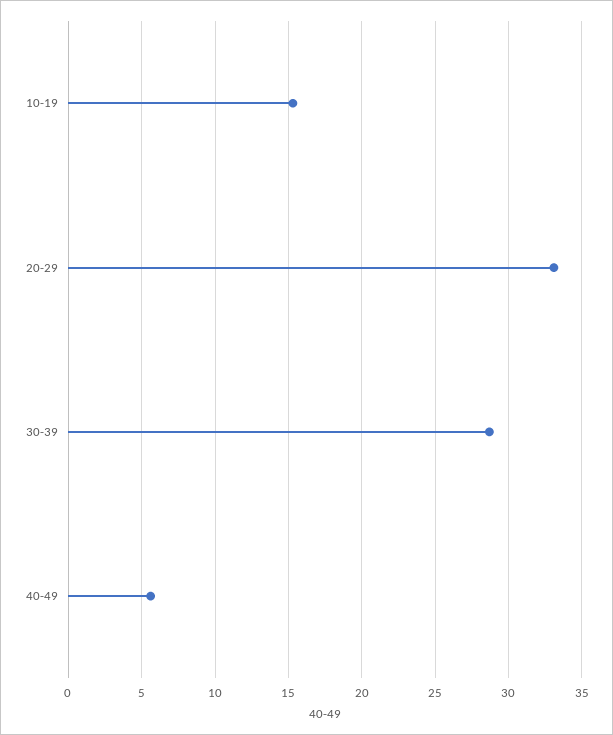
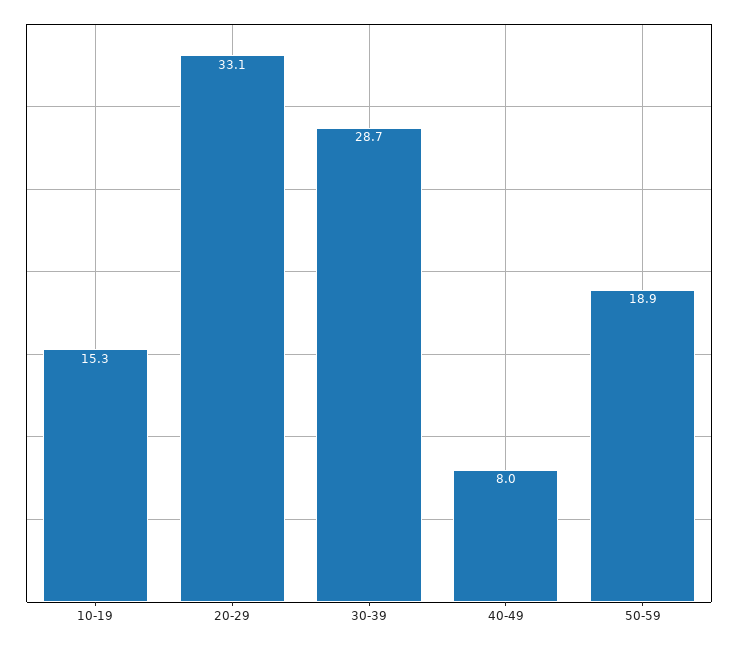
40-49: 5.5 -> 8
50-59: none -> 18.9

